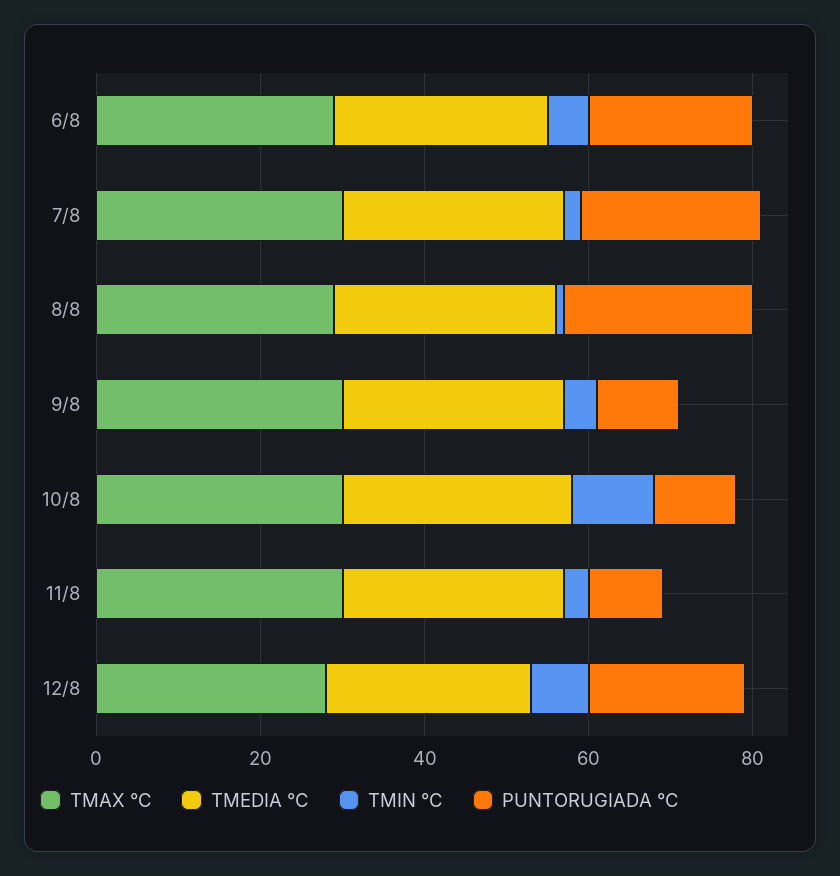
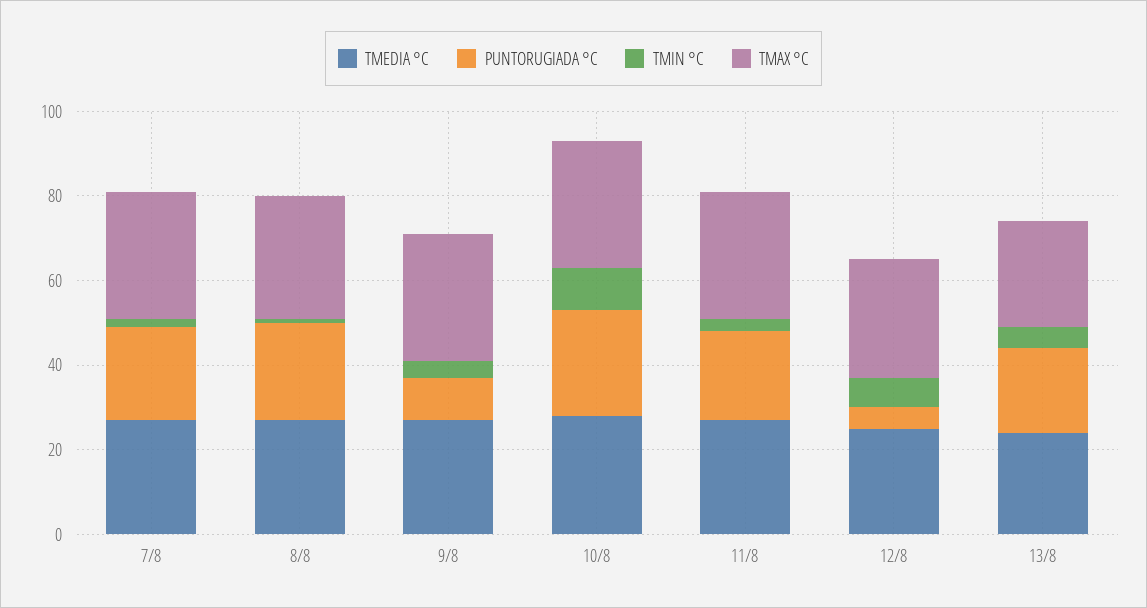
TMAX °C, 6/8: 30 -> none
TMEDIA °C, 6/8: 25 -> none
TMIN °C, 6/8: 5 -> none
PUNTORUGIADA °C, 6/8: 20 -> none
PUNTORUGIADA °C, 10/8: 10 -> 25
PUNTORUGIADA °C, 11/8: 10 -> 20
PUNTORUGIADA °C, 12/8: 20 -> 5
TMEDIA °C, 13/8: none -> 25
PUNTORUGIADA °C, 13/8: none -> 20
TMIN °C, 13/8: none -> 5
TMAX °C, 13/8: none -> 25

